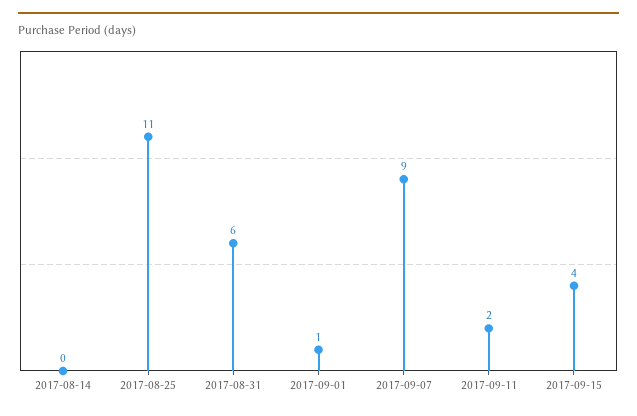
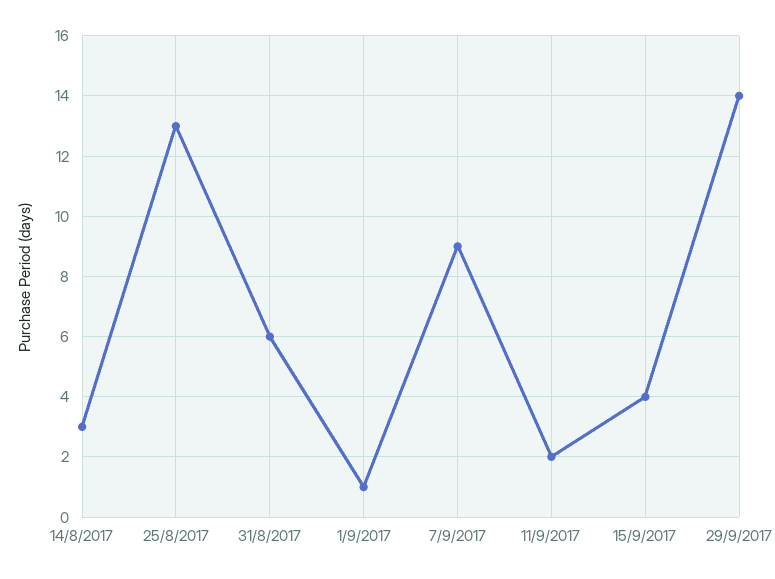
2017-08-14: 0 -> 3
2017-08-25: 11 -> 13
29/9/2017: none -> 14

